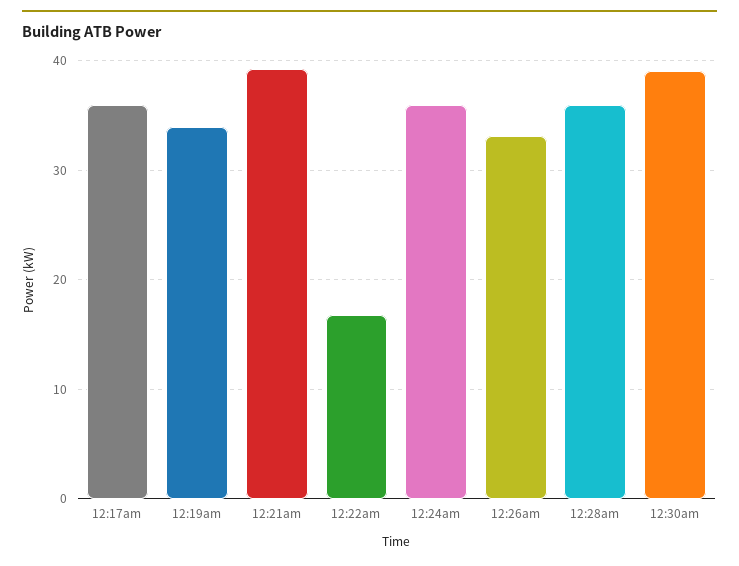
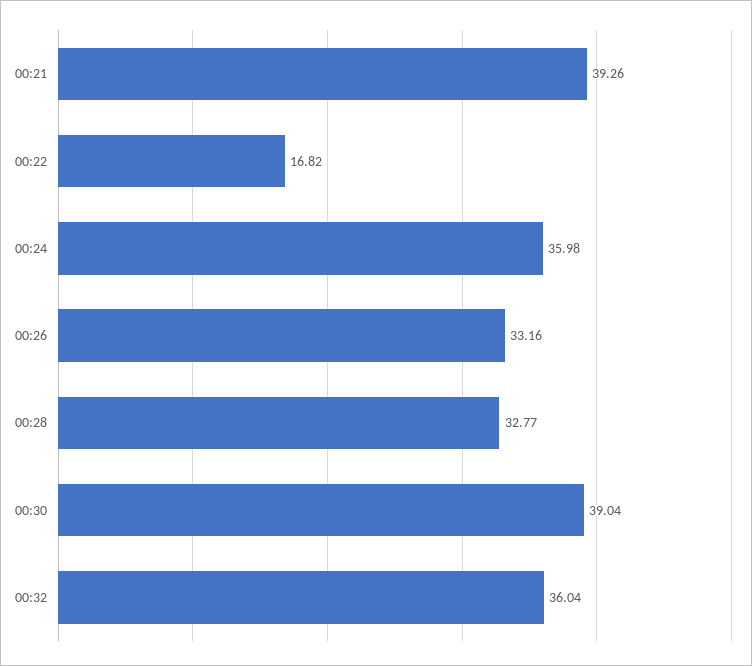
12:17am: 36 -> none
12:19am: 34 -> none
12:28am: 36 -> 32.77
00:32: none -> 36.04

